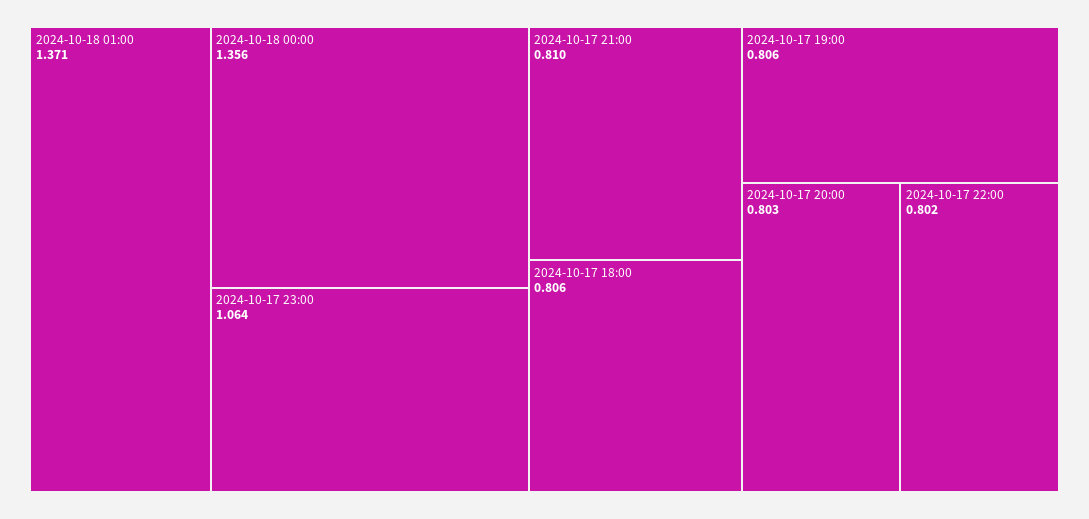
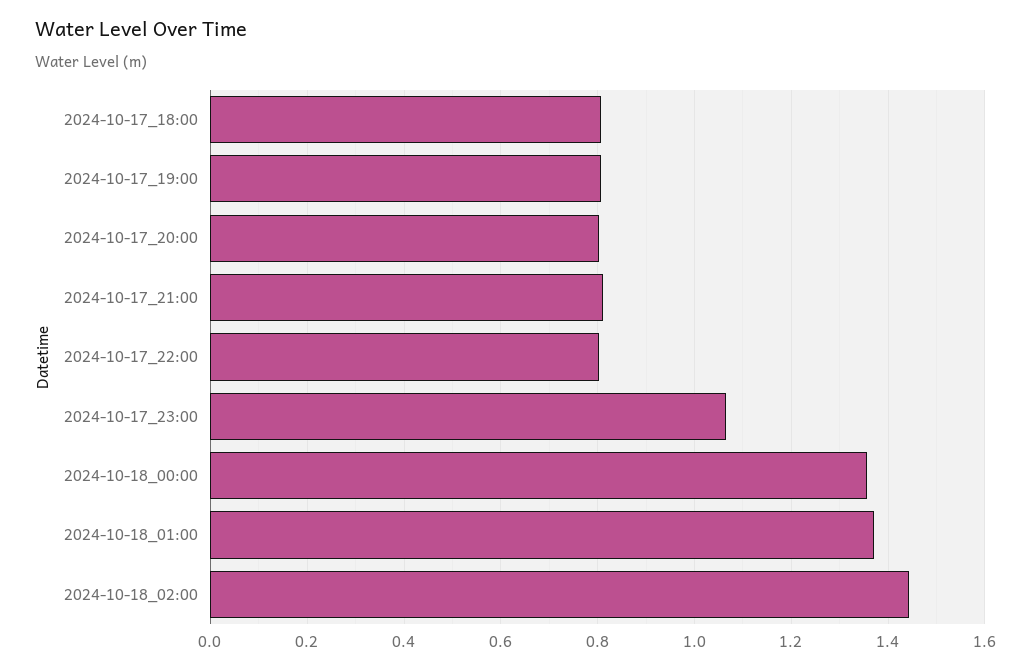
2024-10-18_02:00: none -> 1.44

